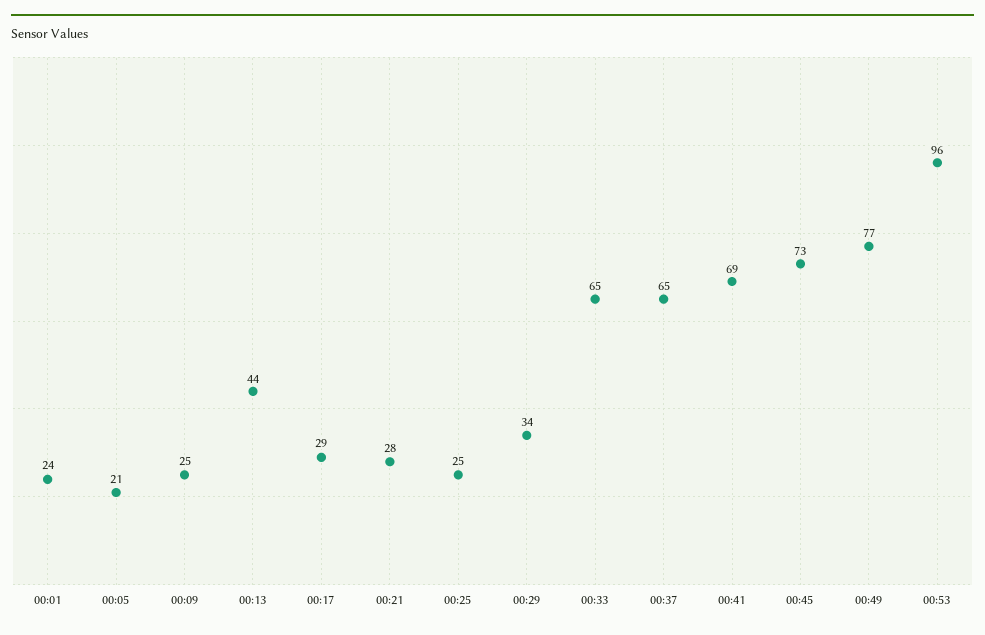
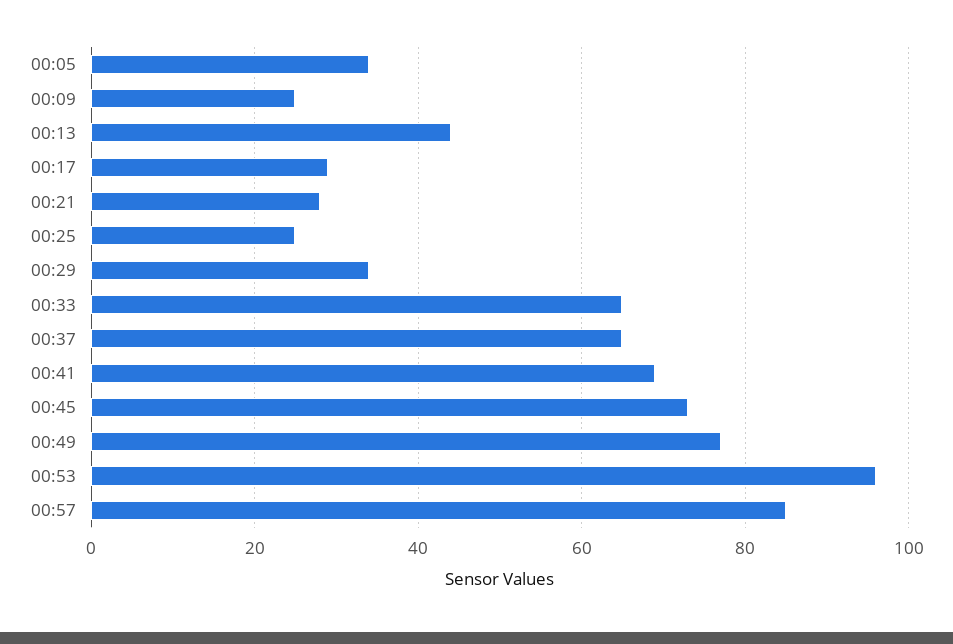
00:01: 24 -> none
00:05: 21 -> 35
00:57: none -> 85

